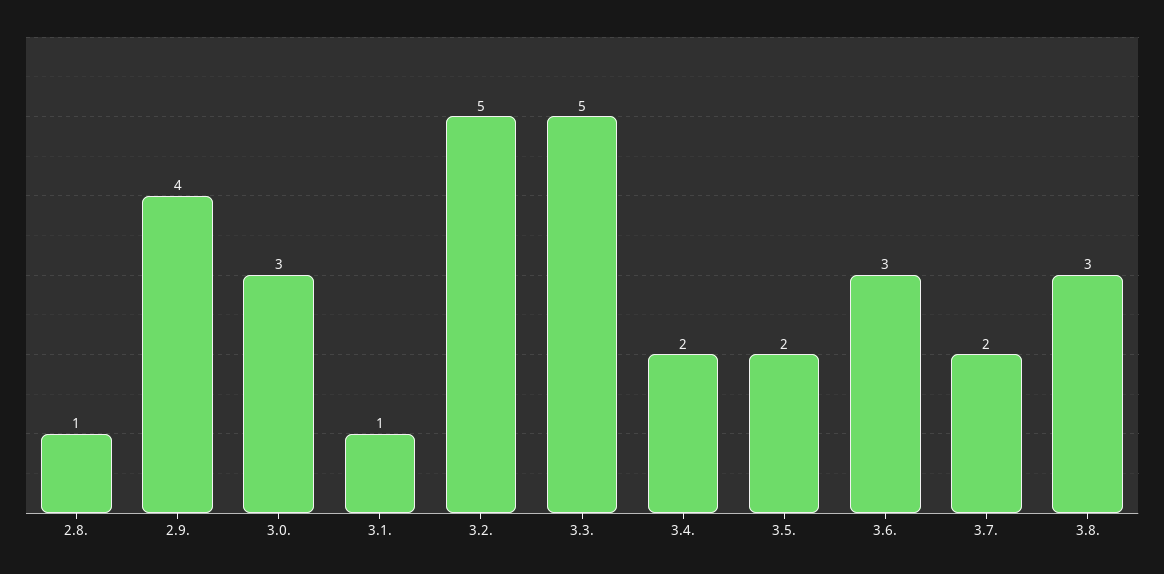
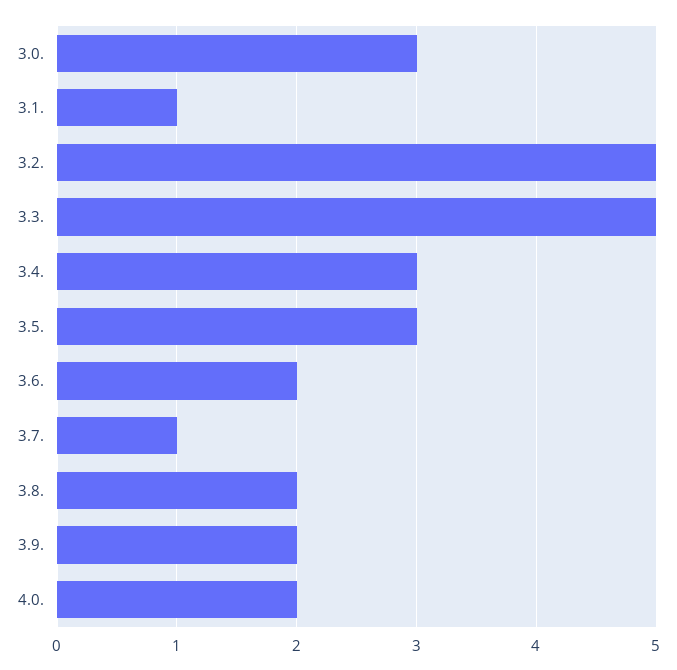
2.8.: 1 -> none
2.9.: 4 -> none
3.4.: 2 -> 3
3.5.: 2 -> 3
3.6.: 3 -> 2
3.7.: 2 -> 1
3.8.: 3 -> 2
3.9.: none -> 2
4.0.: none -> 2

